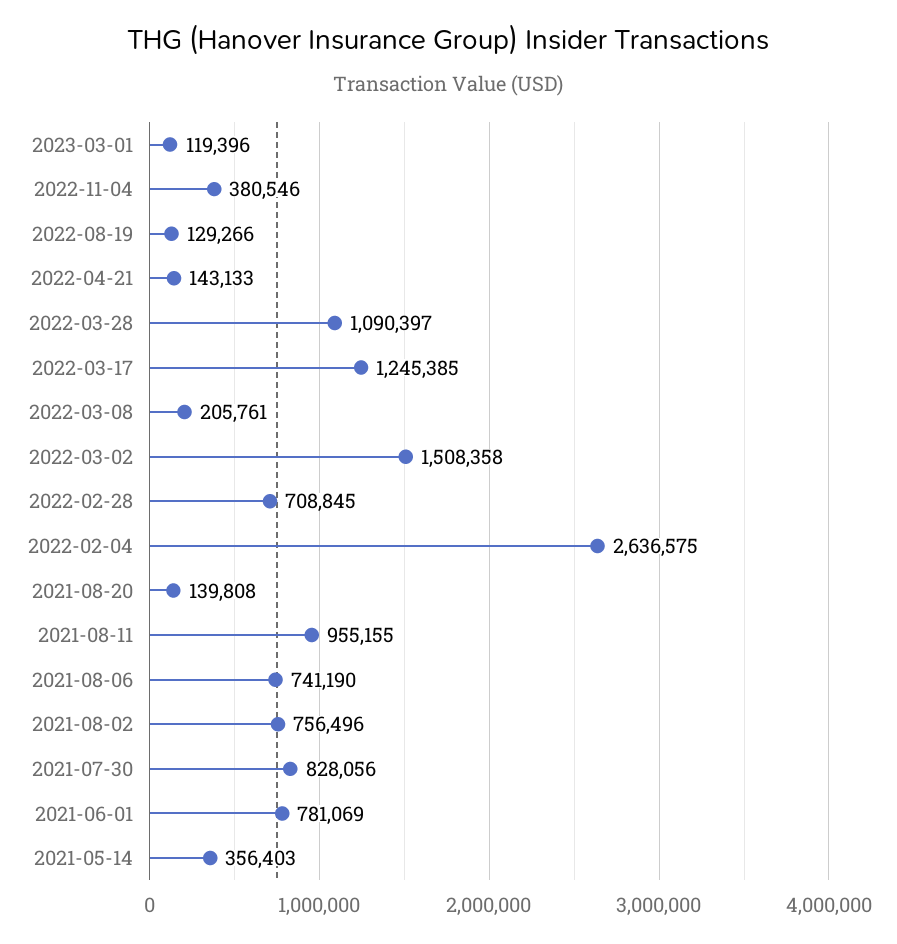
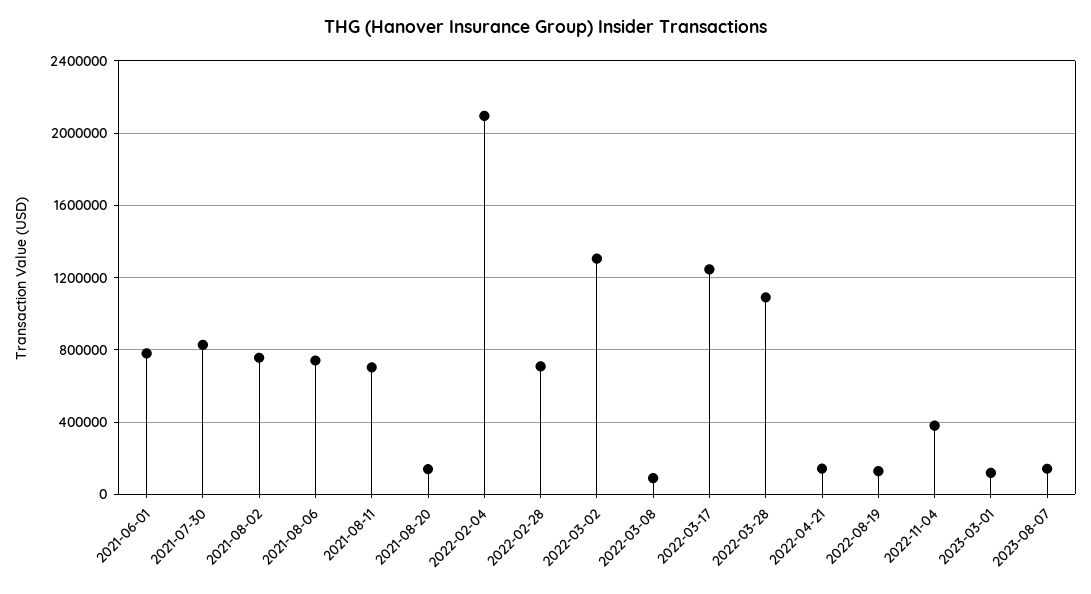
2022-03-08: 205761 -> 100000
2022-03-02: 1508358 -> 1300000
2022-02-04: 2636575 -> 2100000
2021-08-11: 955155 -> 700000
2021-05-14: 356403 -> none
2023-08-07: none -> 150000

